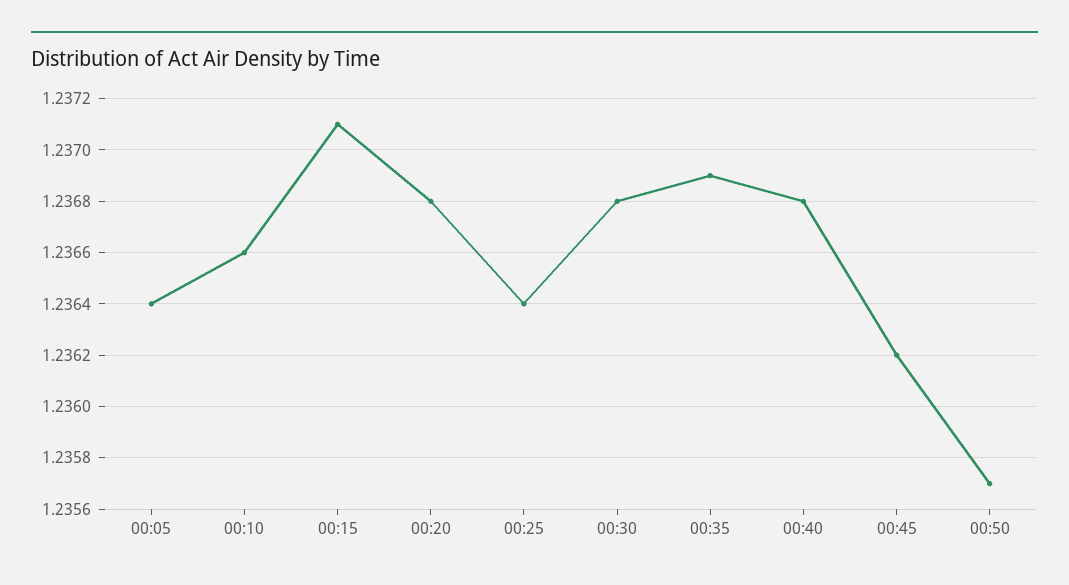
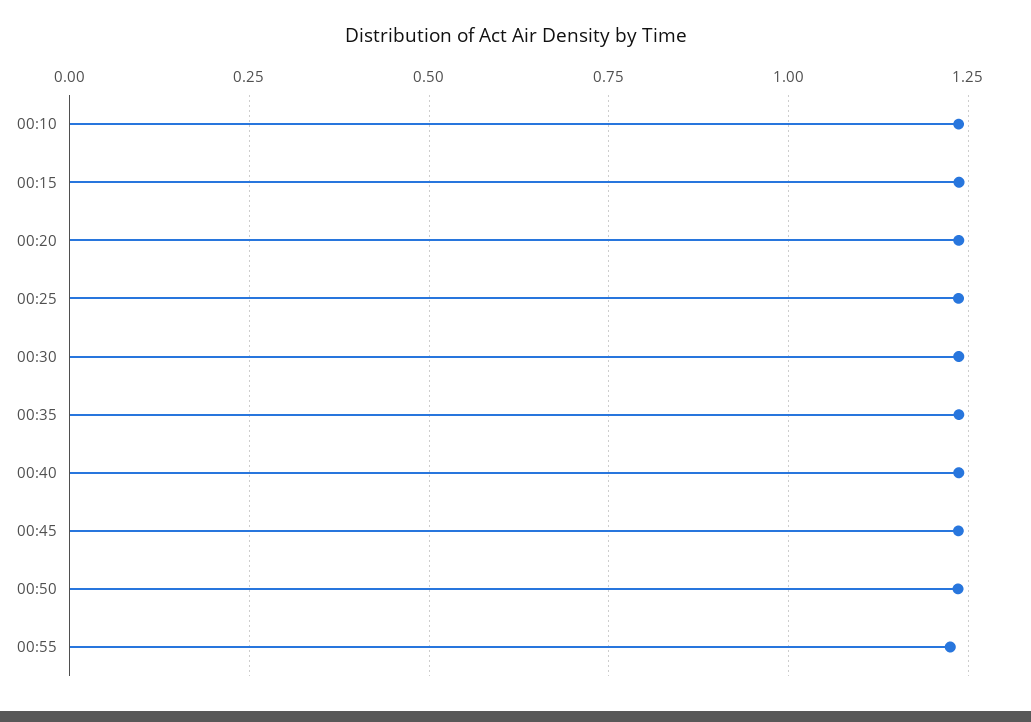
00:05: 1.2364 -> none
00:55: none -> 1.225

